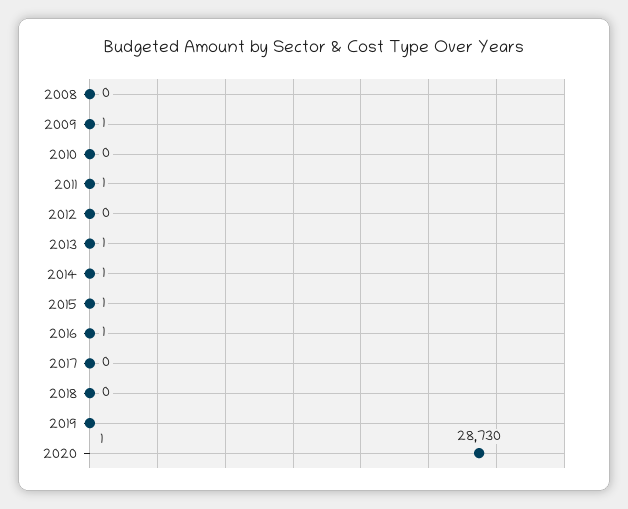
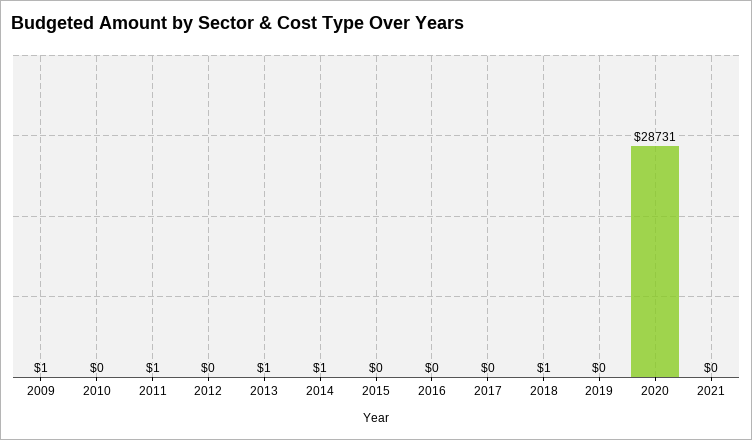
2008: 0 -> none
2015: 1 -> 0
2016: 1 -> 0
2018: 0 -> 1
2019: 1 -> 0
2020: 28730 -> 28731
2021: none -> 0

